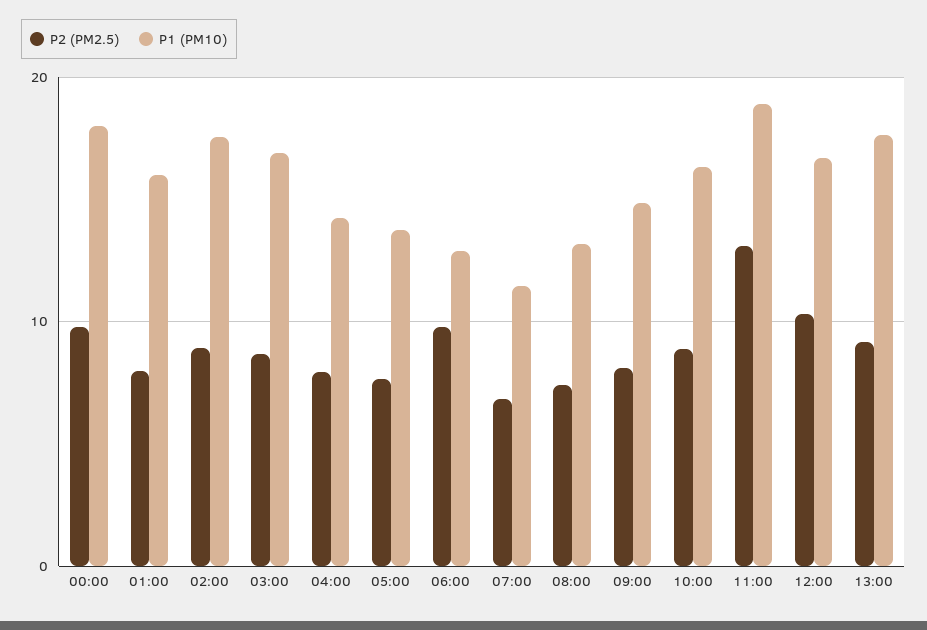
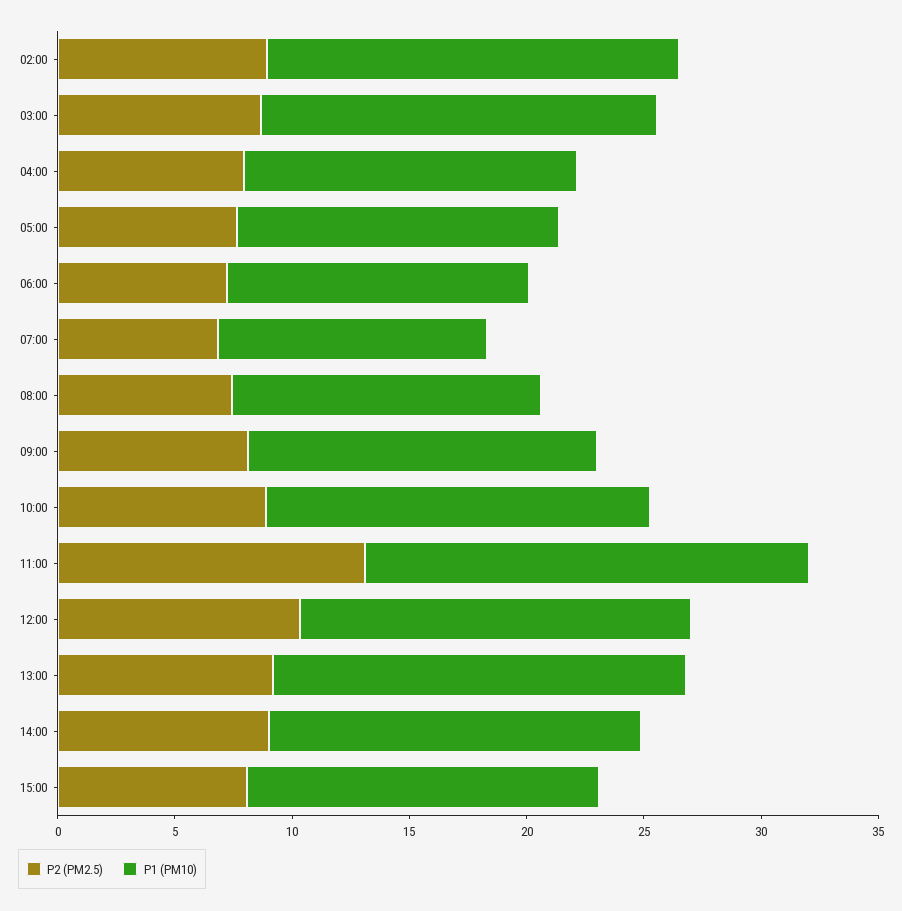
P2 (PM2.5), 00:00: 10 -> none
P1 (PM10), 00:00: 18 -> none
P2 (PM2.5), 01:00: 8 -> none
P1 (PM10), 01:00: 16 -> none
P2 (PM2.5), 06:00: 10 -> 7
P2 (PM2.5), 14:00: none -> 9
P1 (PM10), 14:00: none -> 16
P2 (PM2.5), 15:00: none -> 8
P1 (PM10), 15:00: none -> 15

